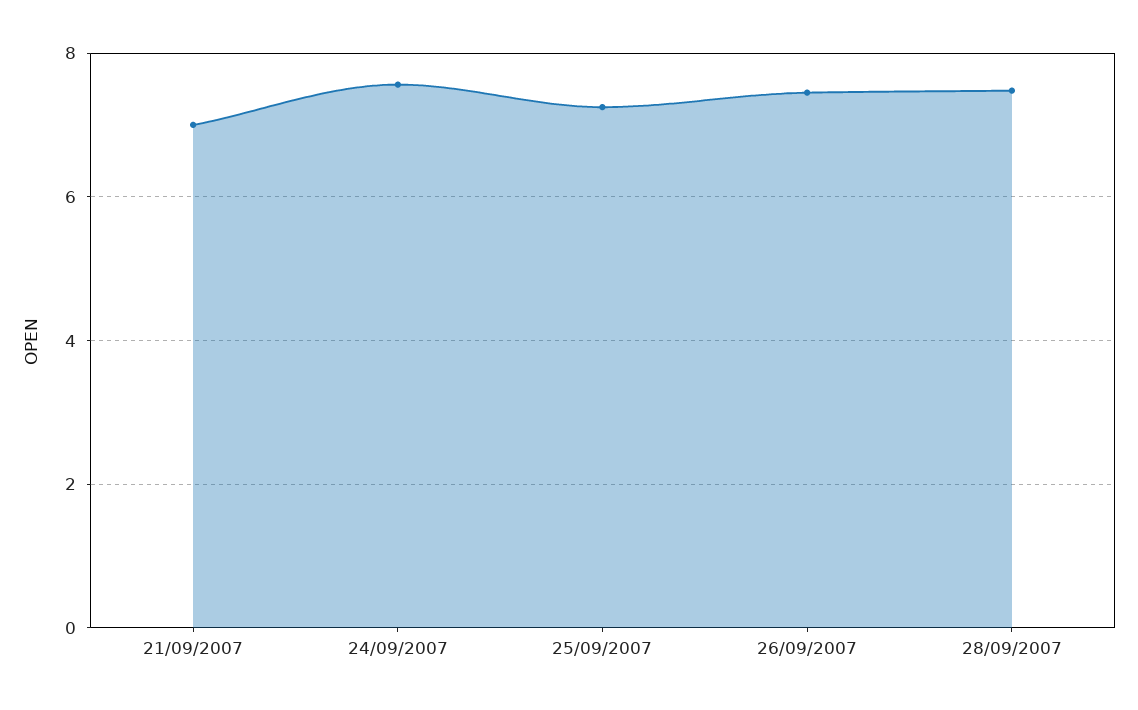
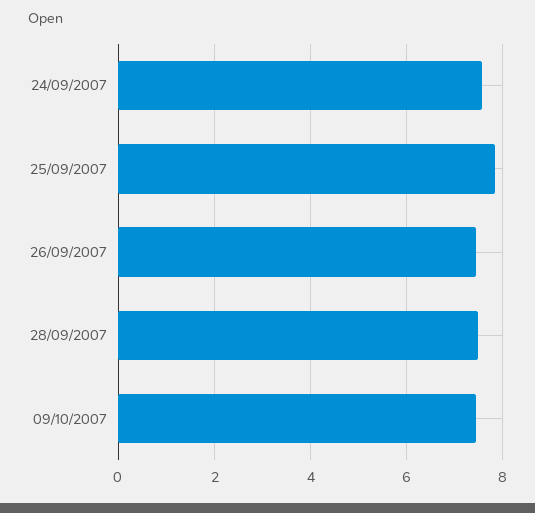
21/09/2007: 7 -> none
25/09/2007: 7.2 -> 7.8
09/10/2007: none -> 7.4

